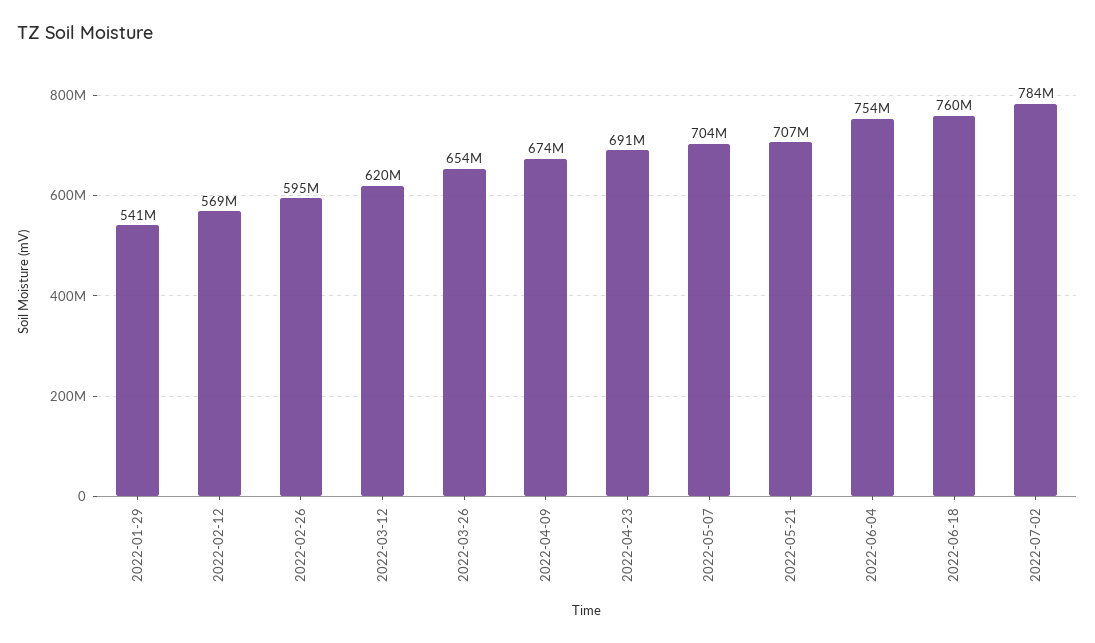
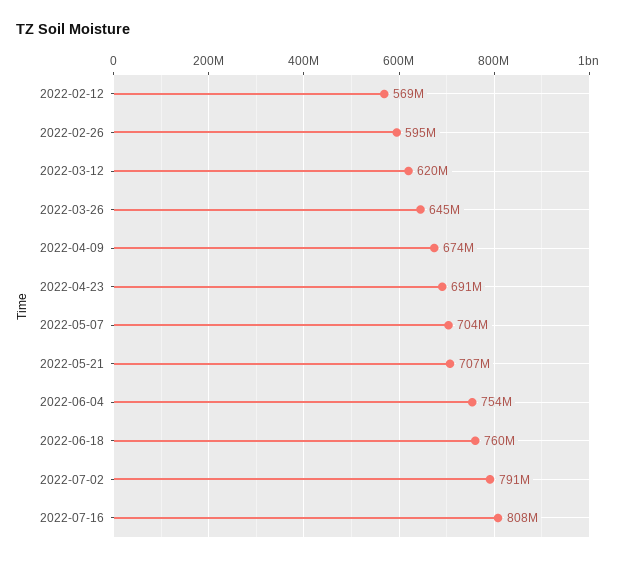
2022-01-29: 541000000 -> none
2022-03-26: 654000000 -> 645000000
2022-07-02: 784000000 -> 791000000
2022-07-16: none -> 808000000

